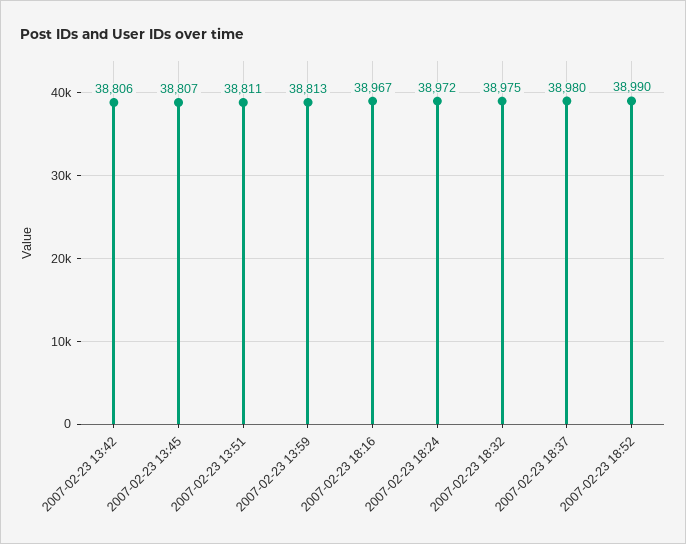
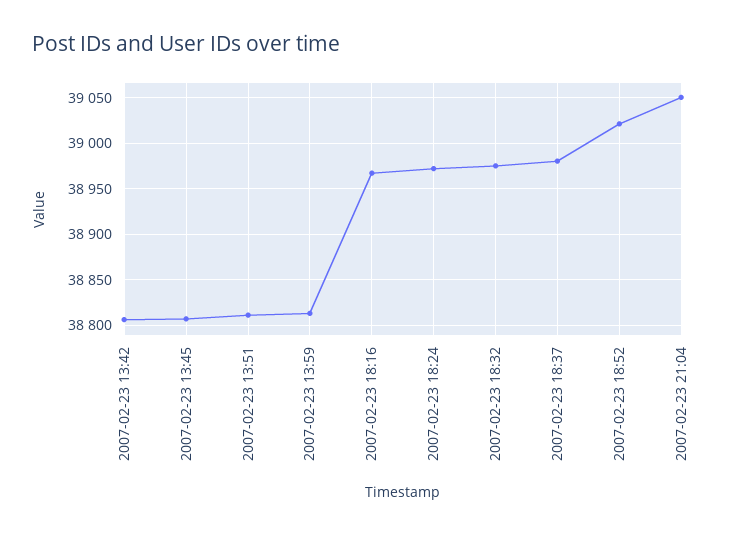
2007-02-23 18:52: 38990 -> 39020
2007-02-23 21:04: none -> 39050

